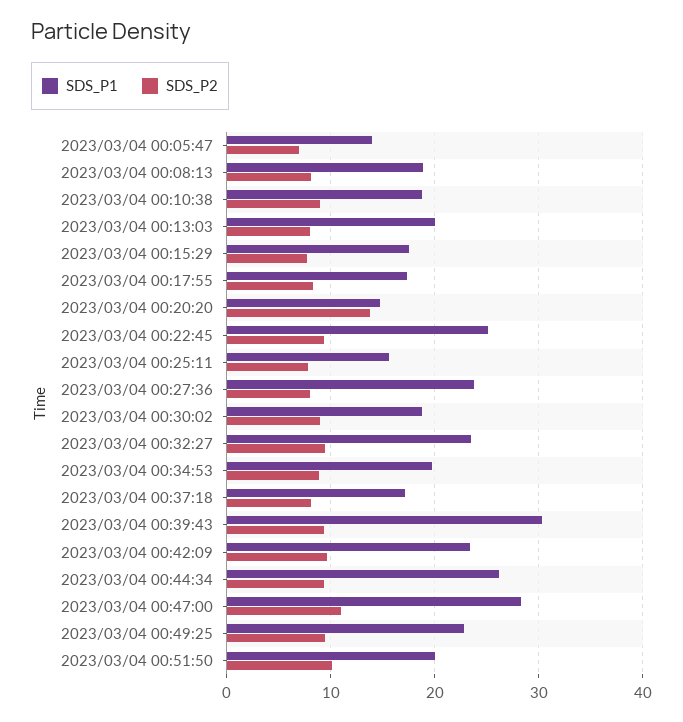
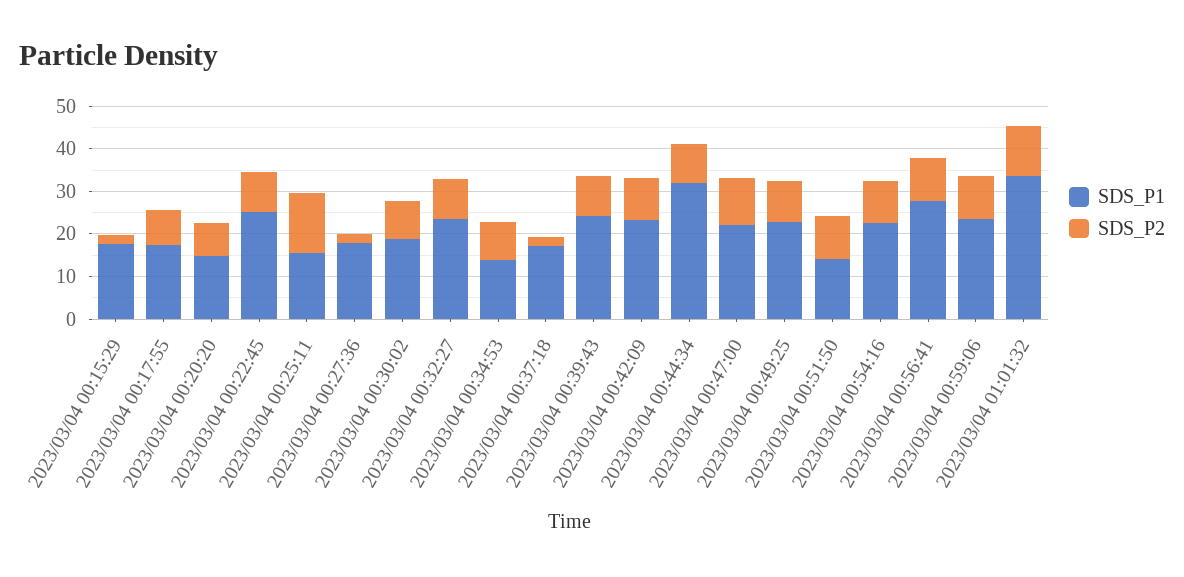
SDS_P1, 2023/03/04 00:05:47: 14 -> none
SDS_P2, 2023/03/04 00:05:47: 7 -> none
SDS_P1, 2023/03/04 00:08:13: 19 -> none
SDS_P2, 2023/03/04 00:08:13: 8 -> none
SDS_P1, 2023/03/04 00:10:38: 19 -> none
SDS_P2, 2023/03/04 00:10:38: 9 -> none
SDS_P1, 2023/03/04 00:13:03: 20 -> none
SDS_P2, 2023/03/04 00:13:03: 8 -> none
SDS_P2, 2023/03/04 00:15:29: 8 -> 2
SDS_P2, 2023/03/04 00:20:20: 14 -> 8
SDS_P2, 2023/03/04 00:25:11: 8 -> 14
SDS_P1, 2023/03/04 00:27:36: 24 -> 18
SDS_P2, 2023/03/04 00:27:36: 8 -> 2
SDS_P1, 2023/03/04 00:34:53: 20 -> 14
SDS_P2, 2023/03/04 00:37:18: 8 -> 2
SDS_P1, 2023/03/04 00:39:43: 30 -> 24
SDS_P1, 2023/03/04 00:44:34: 26 -> 32
SDS_P1, 2023/03/04 00:47:00: 28 -> 22
SDS_P1, 2023/03/04 00:51:50: 20 -> 14
SDS_P1, 2023/03/04 00:54:16: none -> 22
SDS_P2, 2023/03/04 00:54:16: none -> 10
SDS_P1, 2023/03/04 00:56:41: none -> 28
SDS_P2, 2023/03/04 00:56:41: none -> 10
SDS_P1, 2023/03/04 00:59:06: none -> 24
SDS_P2, 2023/03/04 00:59:06: none -> 10
SDS_P1, 2023/03/04 01:01:32: none -> 34
SDS_P2, 2023/03/04 01:01:32: none -> 12

